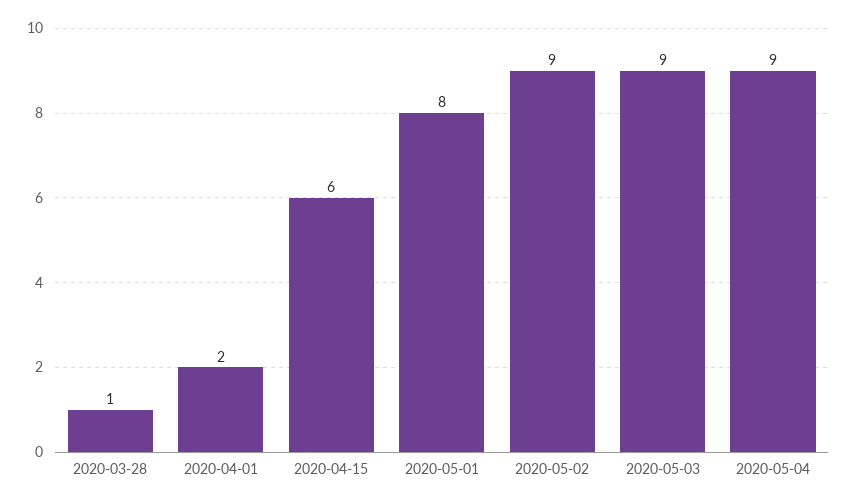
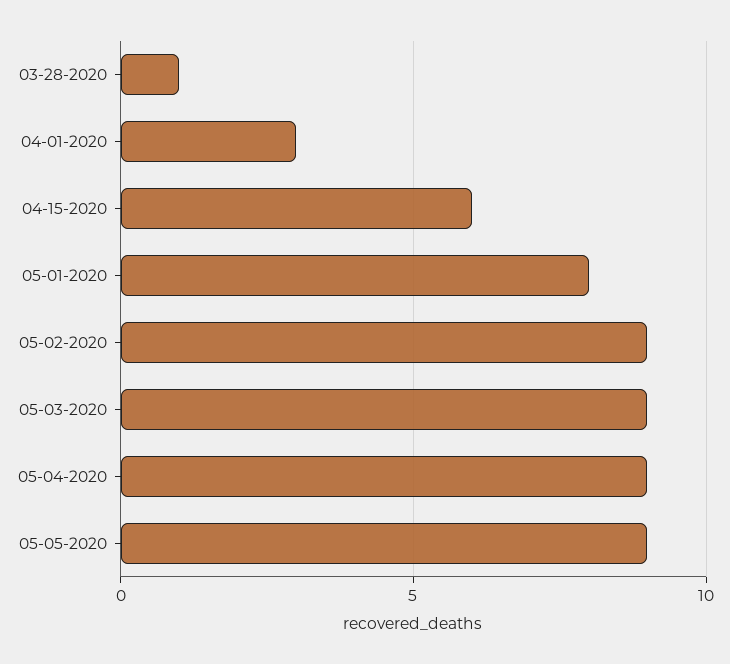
2020-04-01: 2 -> 3
05-05-2020: none -> 9

